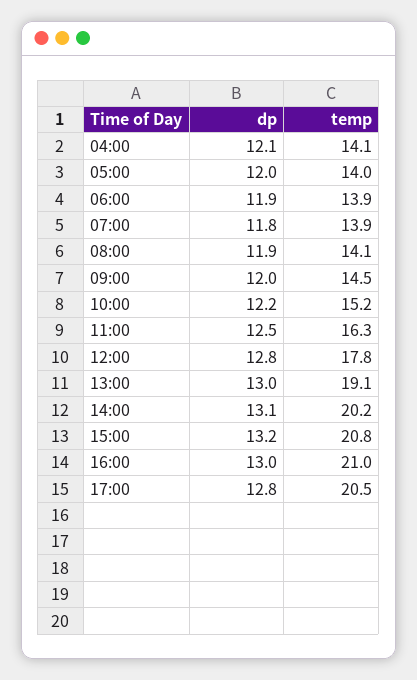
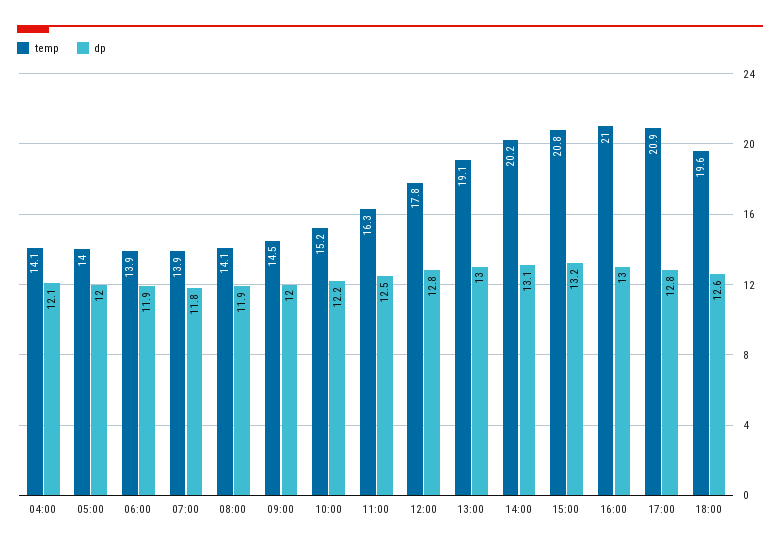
temp, 17:00: 20.5 -> 20.9
temp, 18:00: none -> 19.6
dp, 18:00: none -> 12.6

